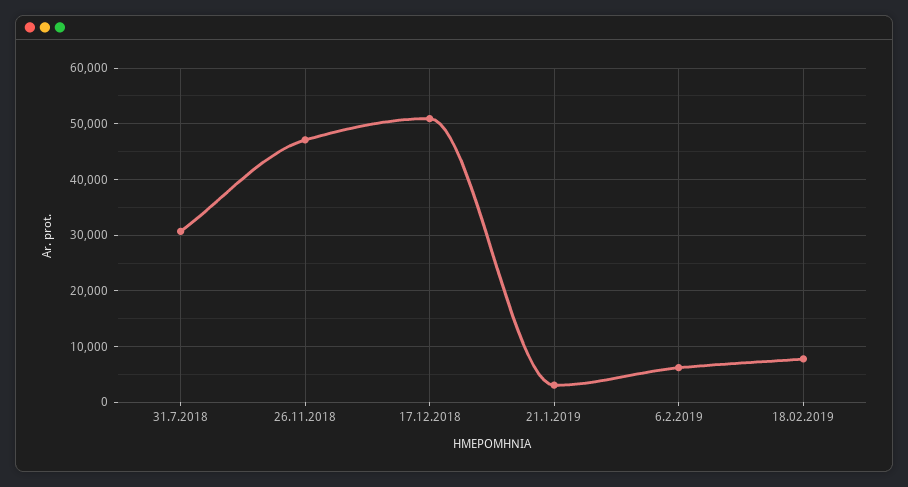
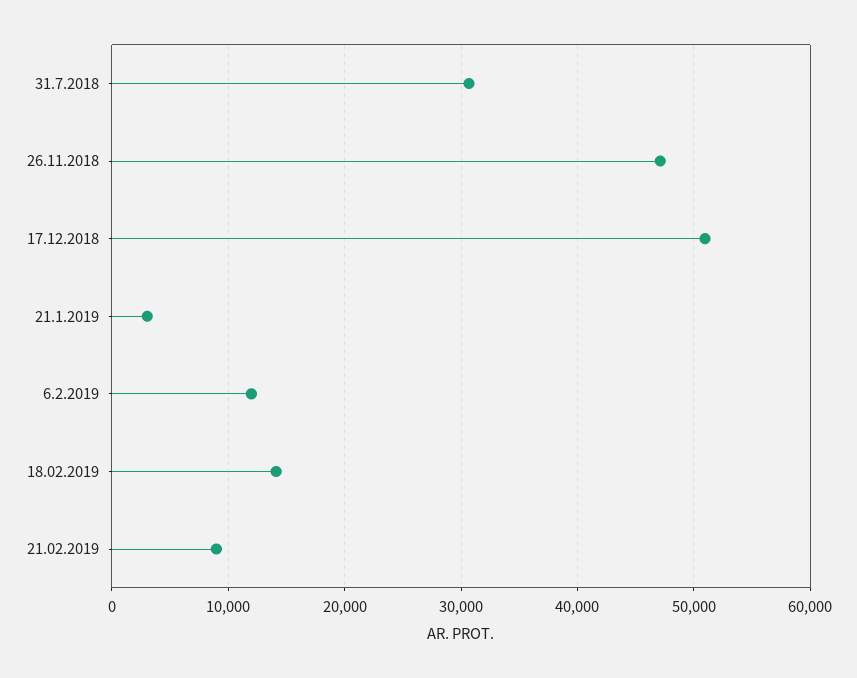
6.2.2019: 6000 -> 12000
18.02.2019: 8000 -> 14000
21.02.2019: none -> 9000

